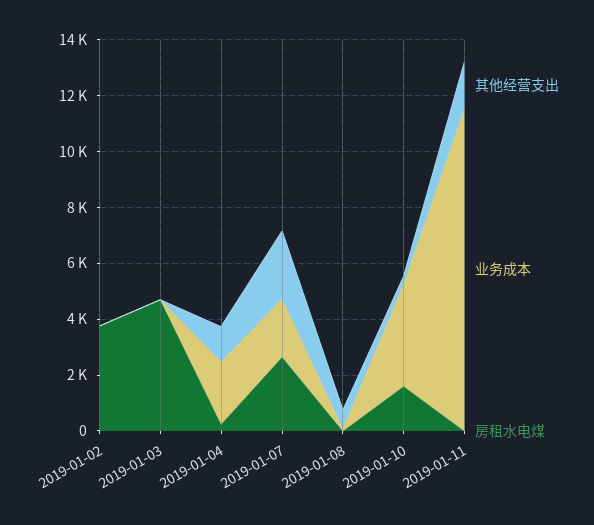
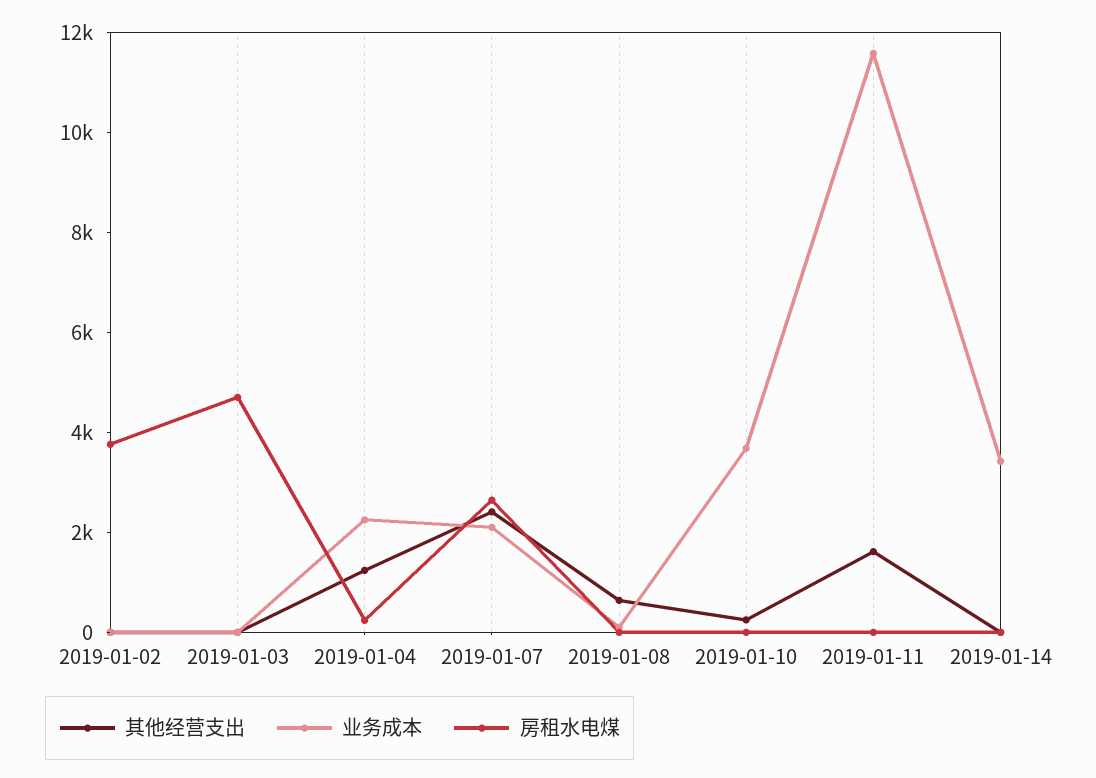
房租水电煤, 2019-01-10: 1500 -> 0
其他经营支出, 2019-01-14: none -> 0
业务成本, 2019-01-14: none -> 3500
房租水电煤, 2019-01-14: none -> 0

